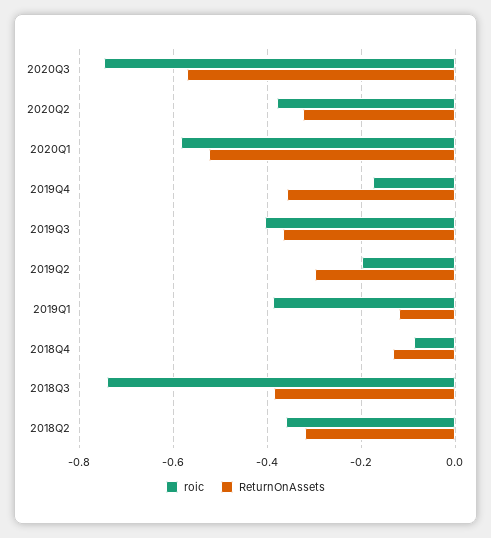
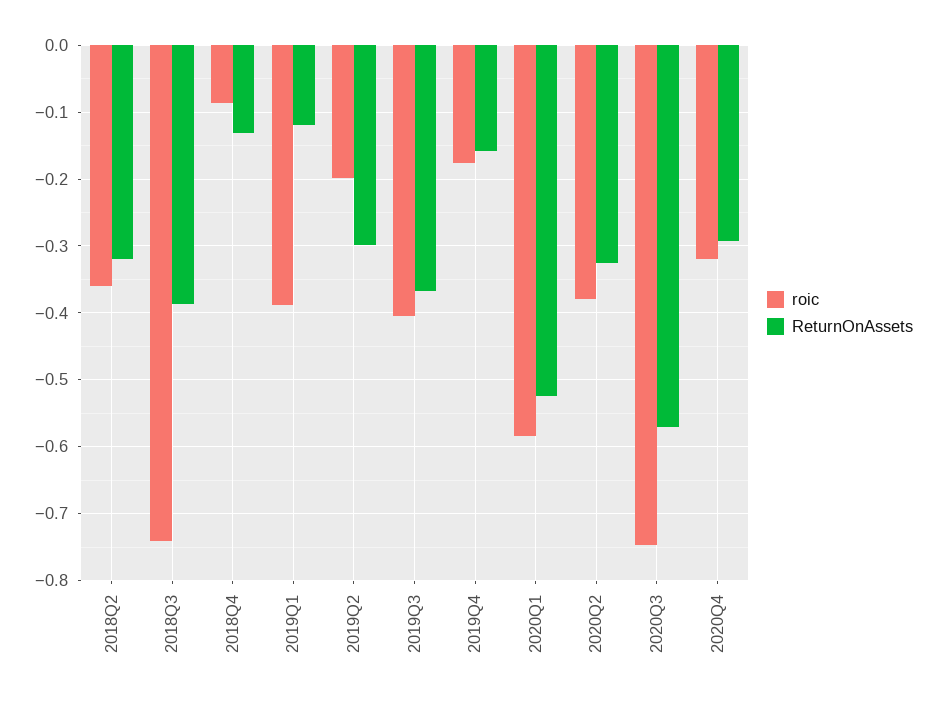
ReturnOnAssets, 2019Q4: -0.36 -> -0.16
roic, 2020Q4: none -> -0.32
ReturnOnAssets, 2020Q4: none -> -0.29

